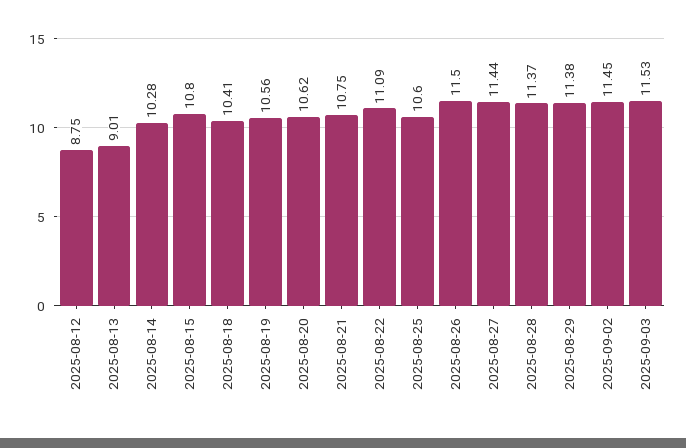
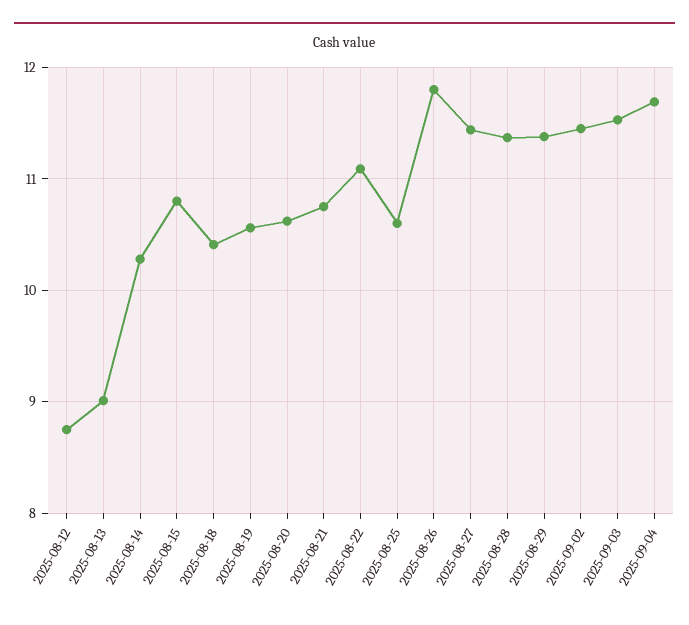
2025-08-26: 11.5 -> 11.8
2025-09-04: none -> 11.7

